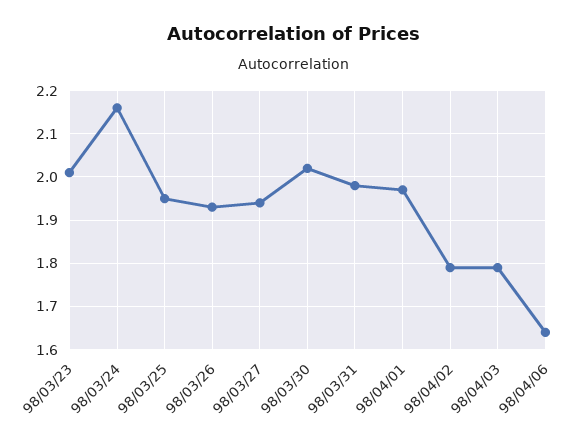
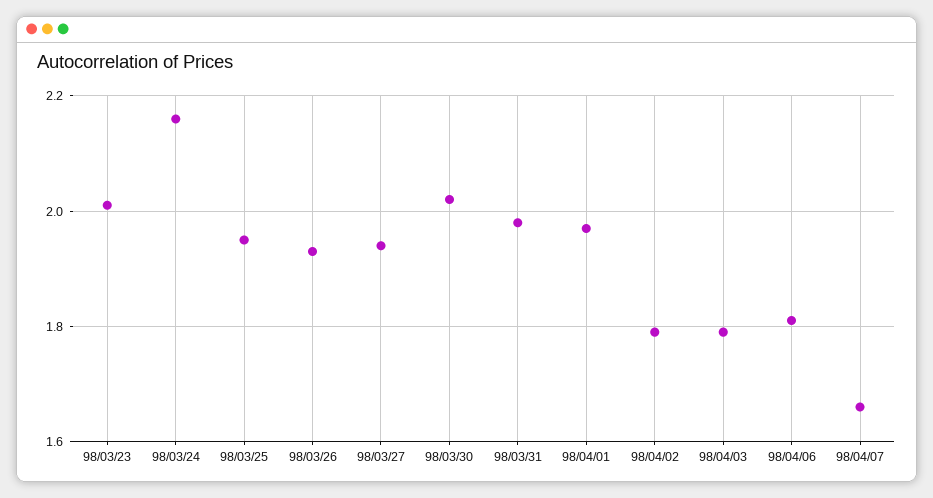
98/04/06: 1.65 -> 1.8
98/04/07: none -> 1.65

